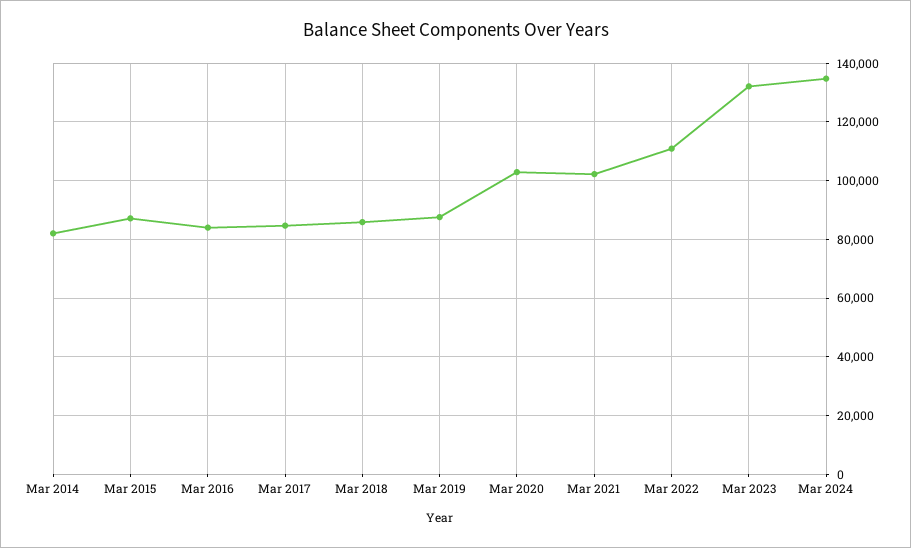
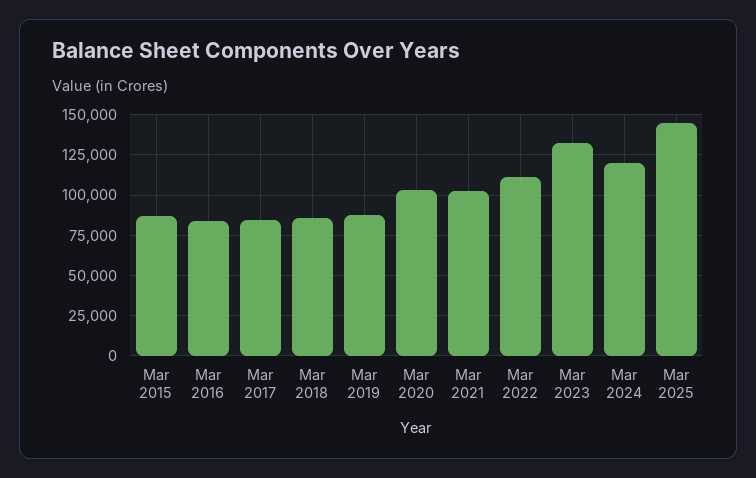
Mar 2014: 82500 -> none
Mar 2024: 135000 -> 120000
Mar 2025: none -> 145000

